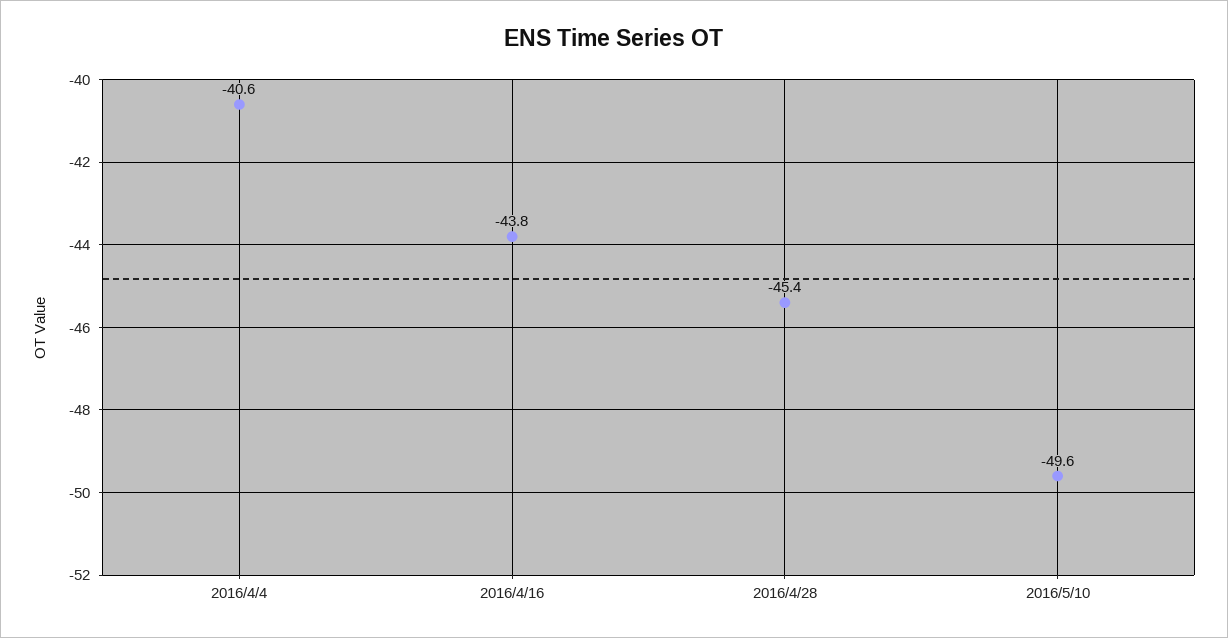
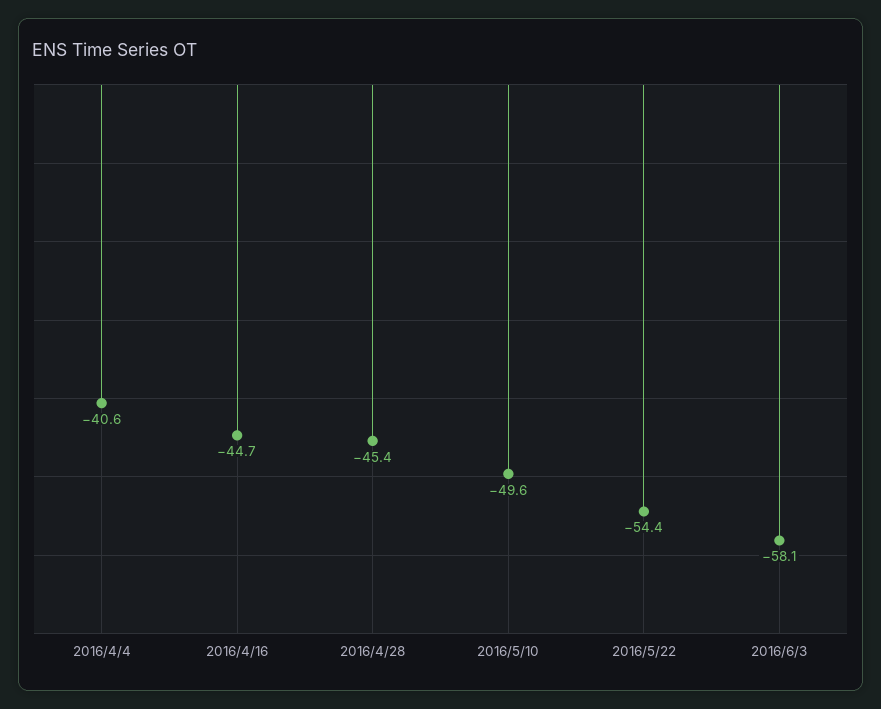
2016/4/16: -43.8 -> -44.7
2016/5/22: none -> -54.4
2016/6/3: none -> -58.1

